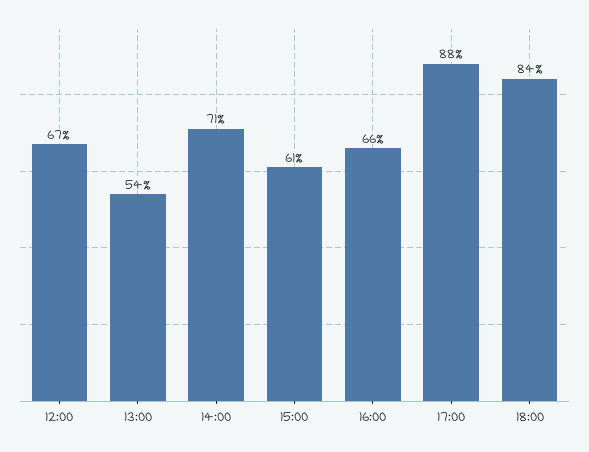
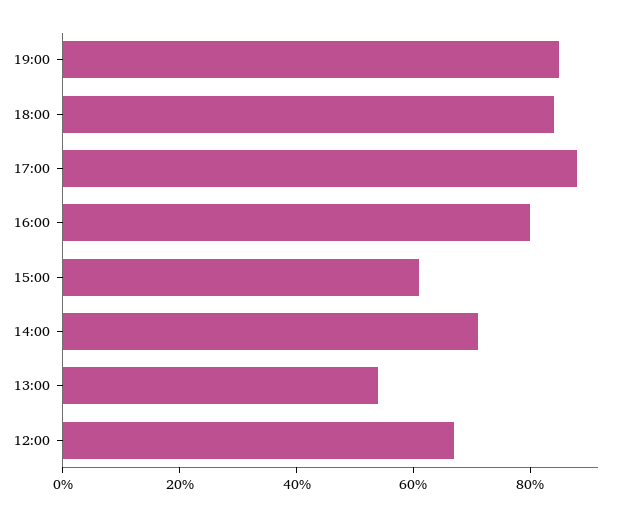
16:00: 66 -> 80
19:00: none -> 85

